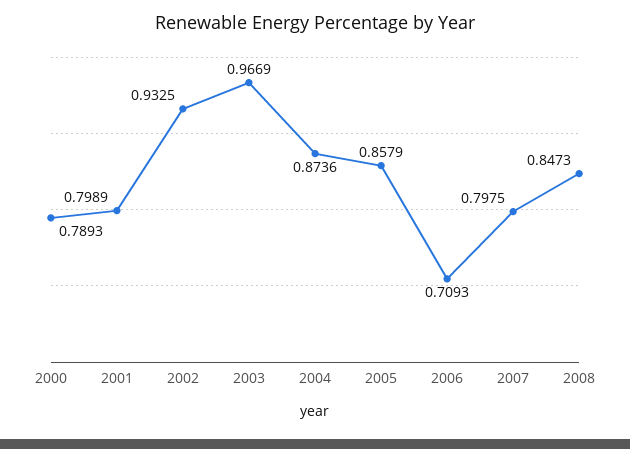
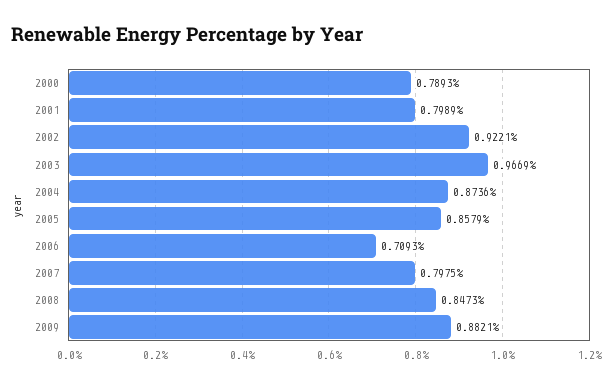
2002: 0.9325 -> 0.9221
2009: none -> 0.8821

